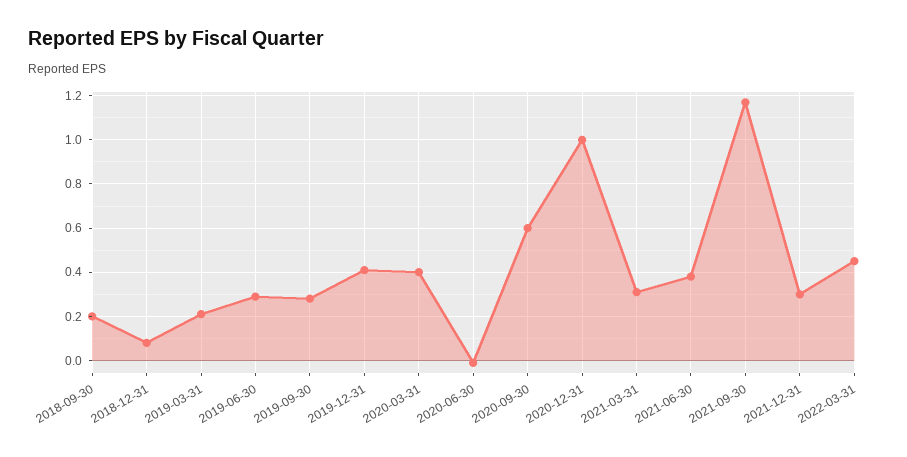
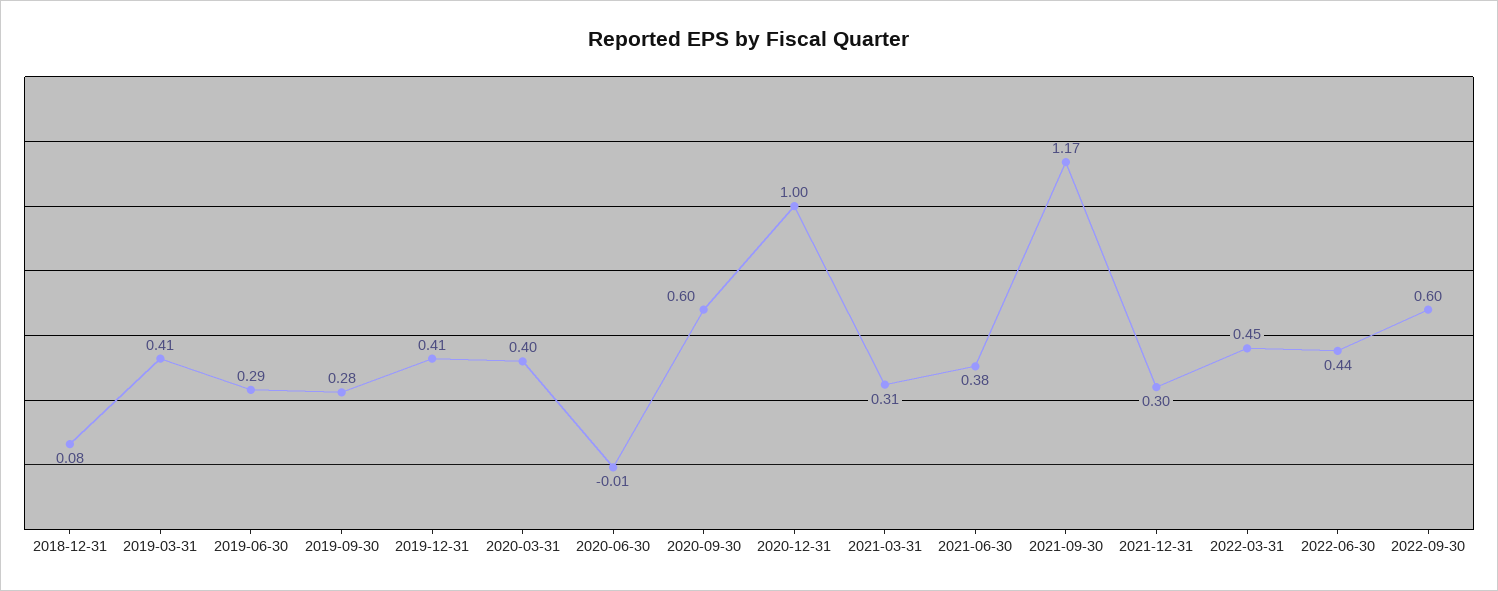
2018-09-30: 0.2 -> none
2019-03-31: 0.2 -> 0.41
2022-06-30: none -> 0.44
2022-09-30: none -> 0.6

